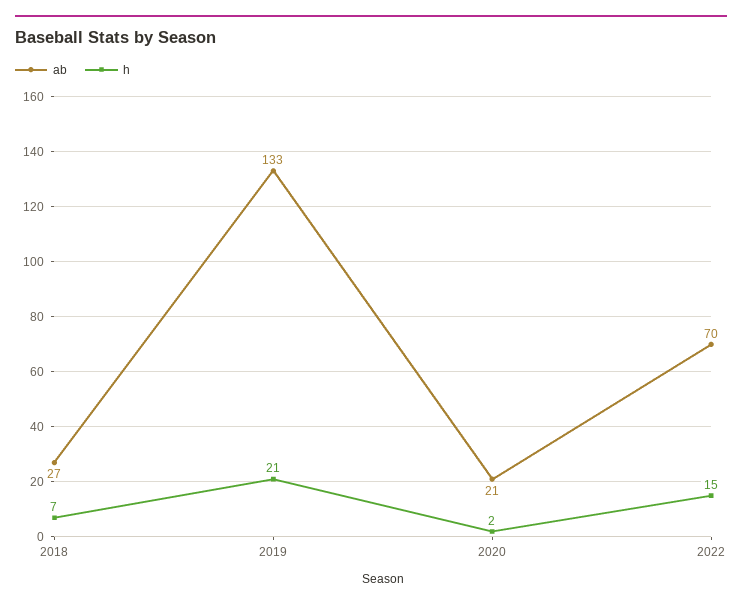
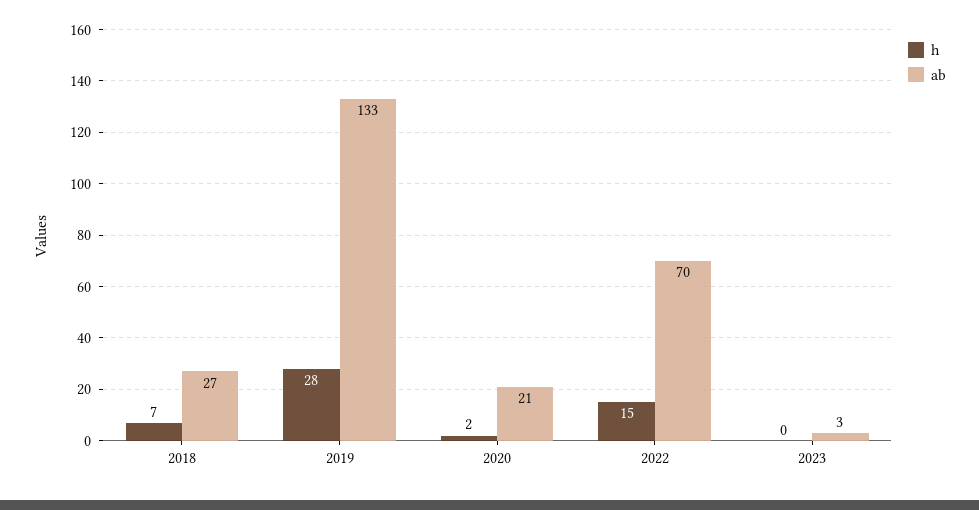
h, 2019: 21 -> 28
h, 2023: none -> 0
ab, 2023: none -> 3

